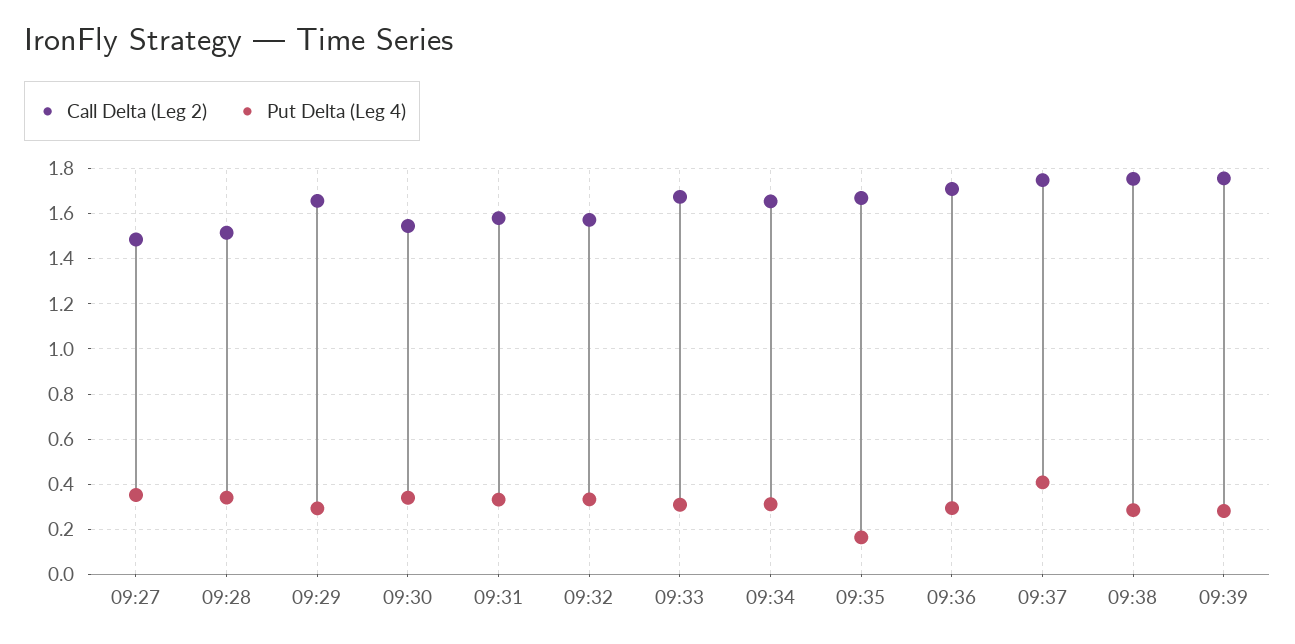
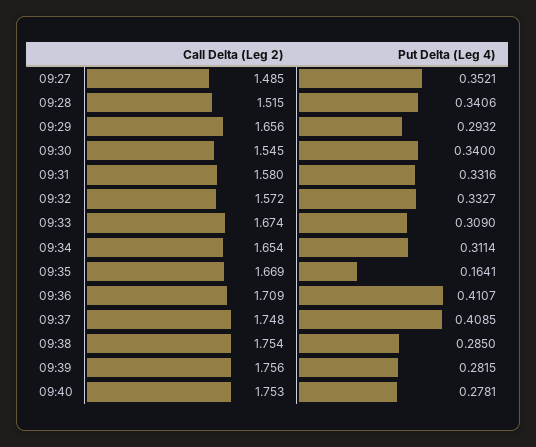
Put Delta (Leg 4), 09:36: 0.3 -> 0.4107
Call Delta (Leg 2), 09:40: none -> 1.753
Put Delta (Leg 4), 09:40: none -> 0.2781

